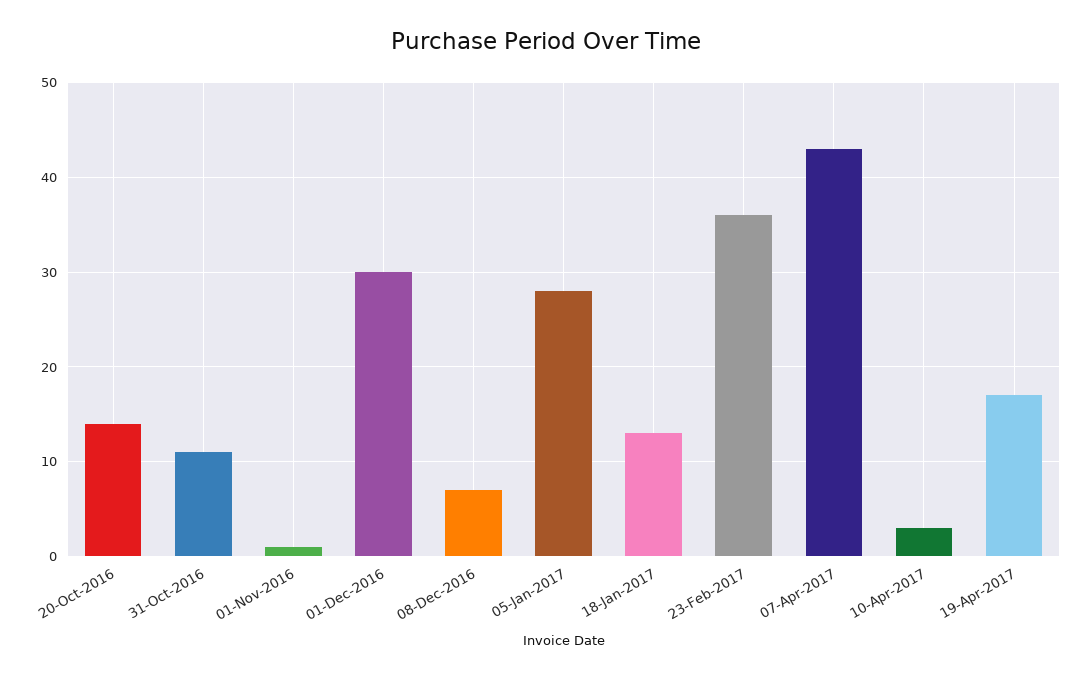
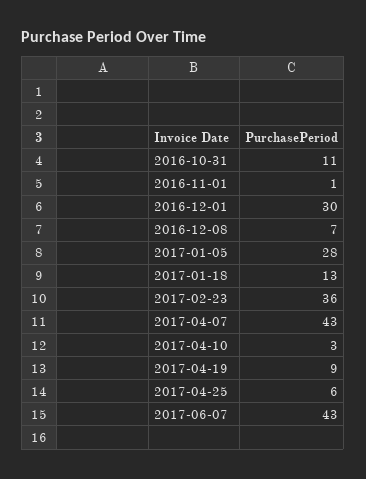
20-Oct-2016: 14 -> none
19-Apr-2017: 17 -> 9
2017-04-25: none -> 6
2017-06-07: none -> 43

